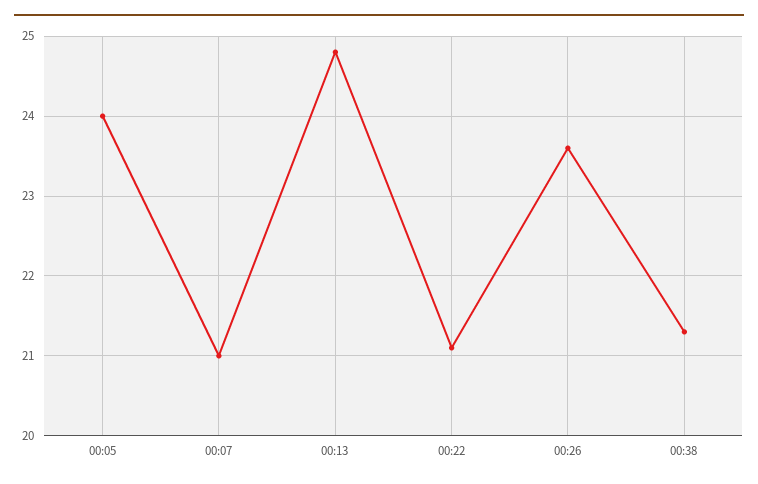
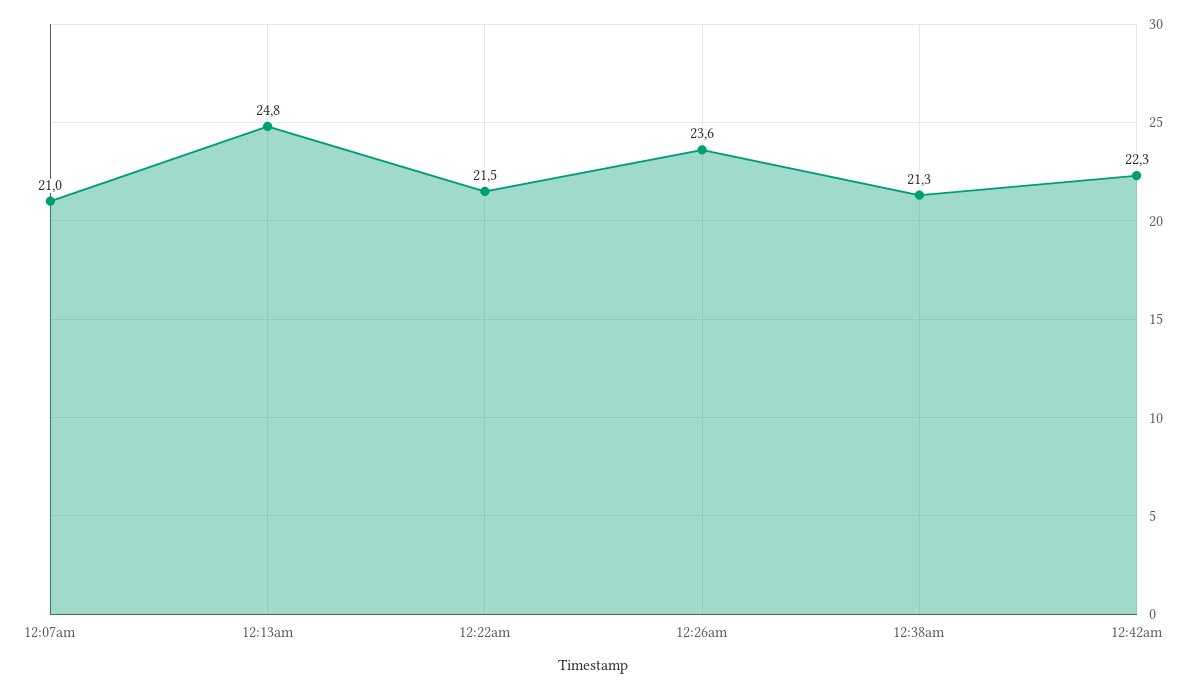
00:05: 24 -> none
00:22: 21.1 -> 21.5
12:42am: none -> 22.3

